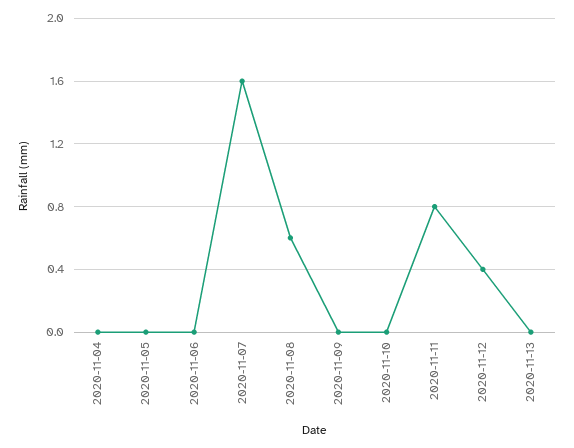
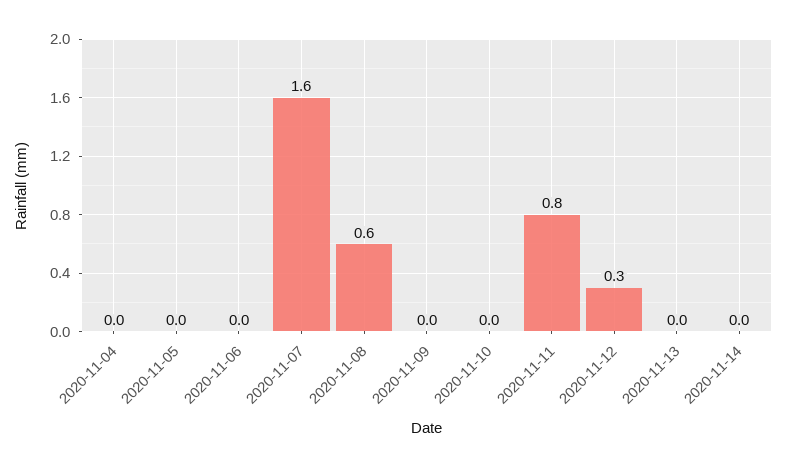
2020-11-12: 0.4 -> 0.3
2020-11-14: none -> 0

